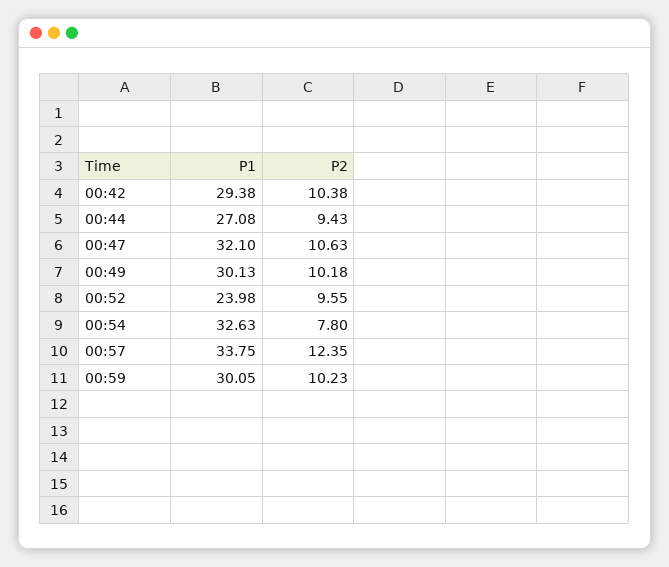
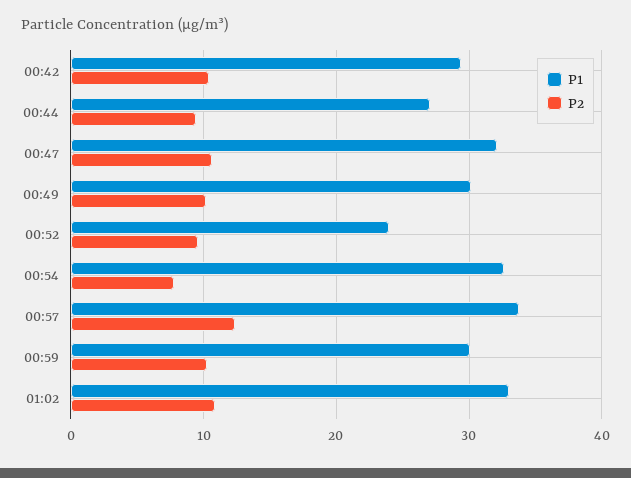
P1, 01:02: none -> 33
P2, 01:02: none -> 11

